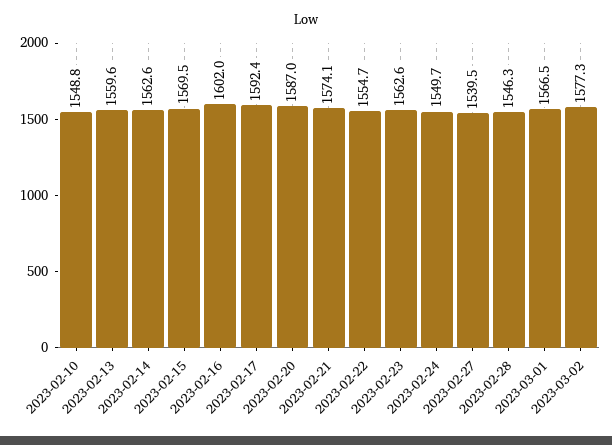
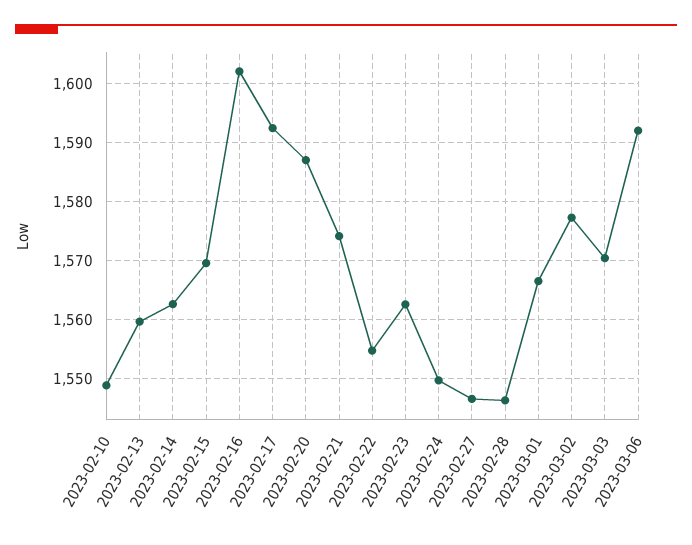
2023-02-27: 1539.5 -> 1546
2023-03-03: none -> 1570
2023-03-06: none -> 1592

